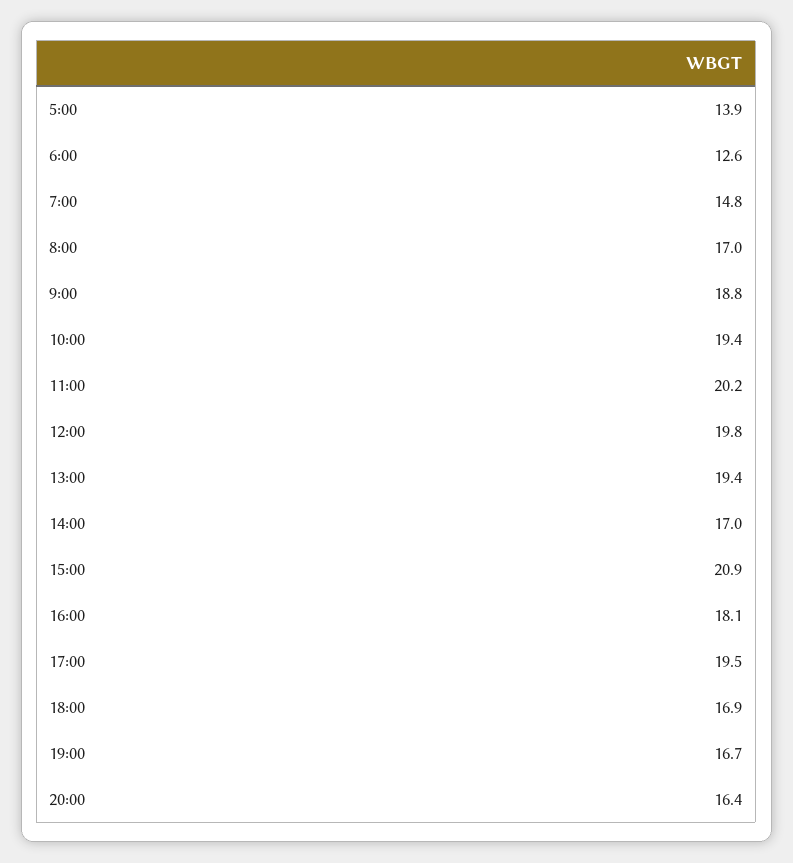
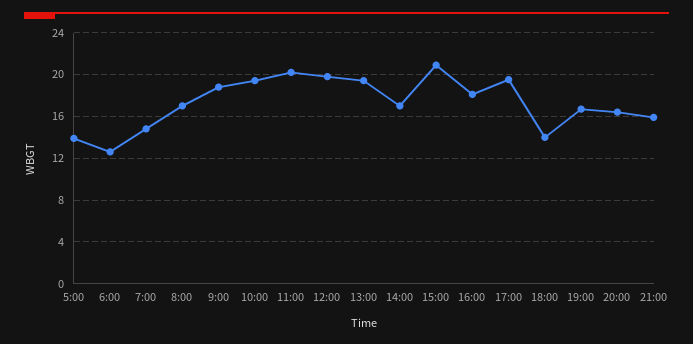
18:00: 16.9 -> 14
21:00: none -> 16

